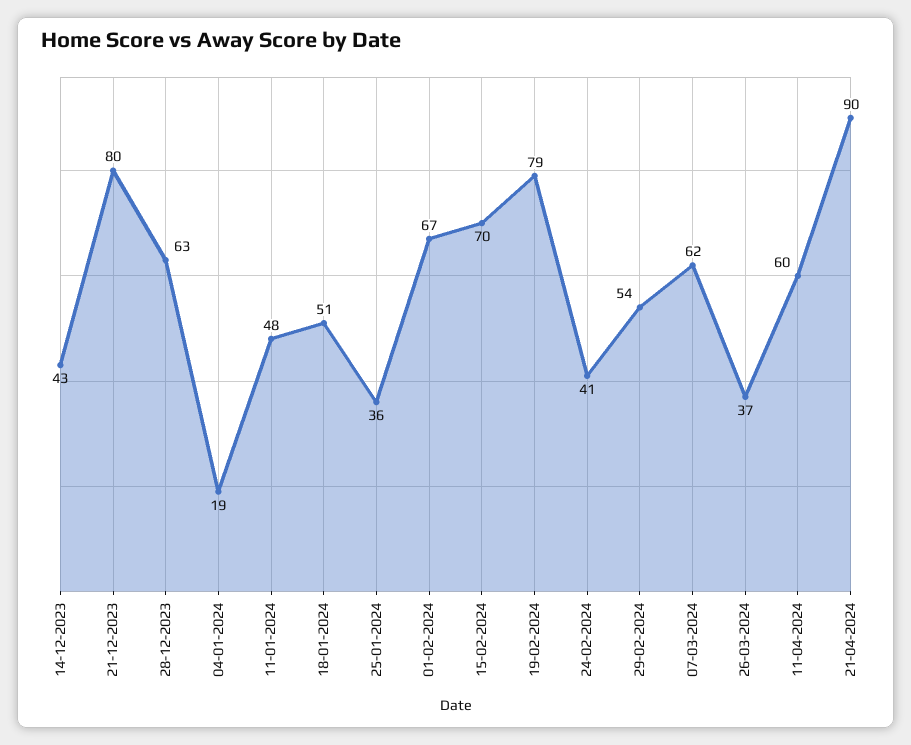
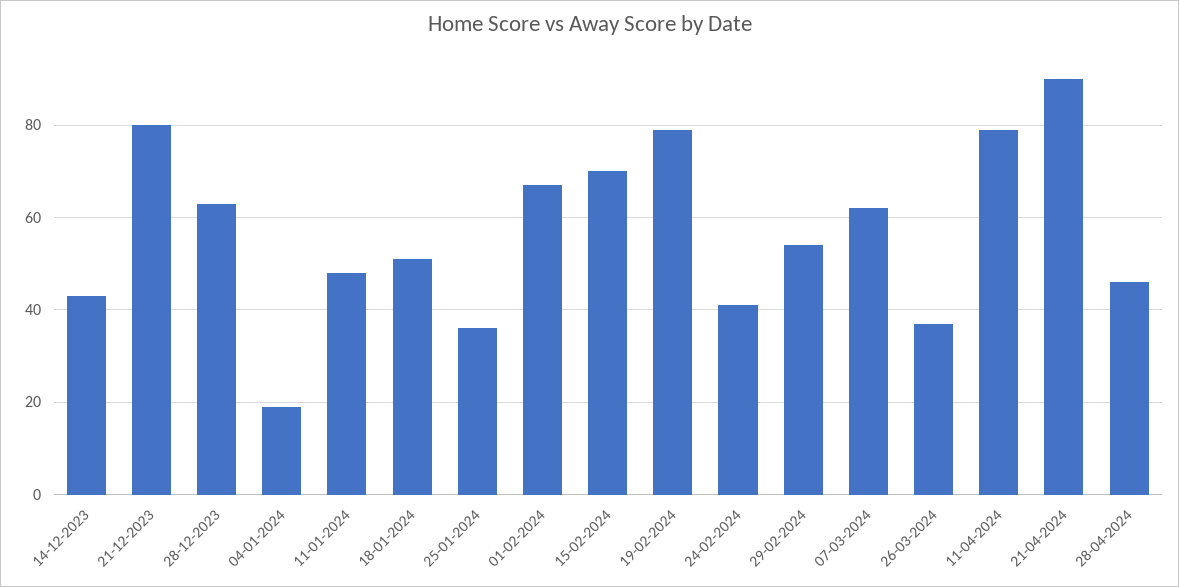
11-04-2024: 60 -> 80
28-04-2024: none -> 45

